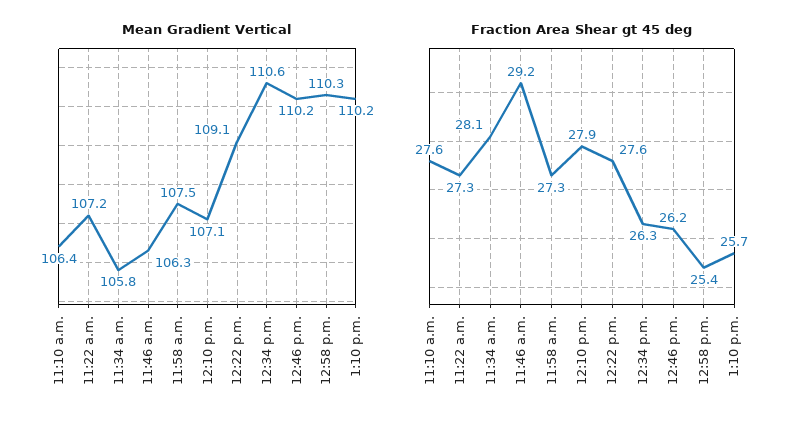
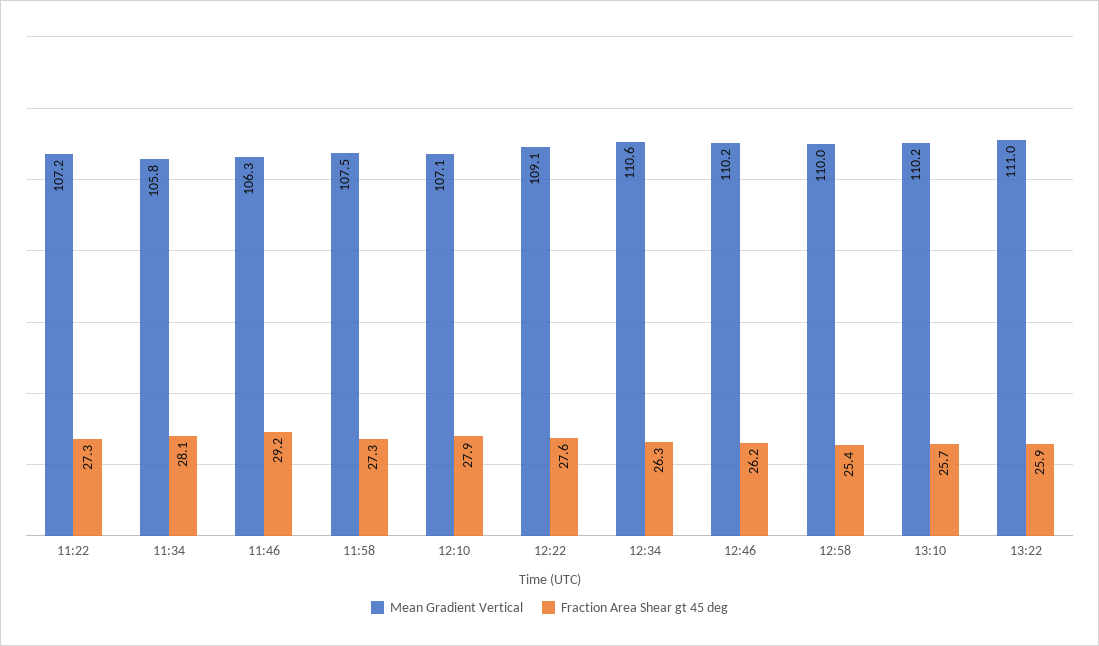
Mean Gradient Vertical, 11:10 a.m.: 106.4 -> none
Mean Gradient Vertical, 12:58 p.m.: 110.3 -> 110
Fraction Area Shear gt 45 deg, 11:10 a.m.: 27.6 -> none
Mean Gradient Vertical, 13:22: none -> 111
Fraction Area Shear gt 45 deg, 13:22: none -> 25.9

